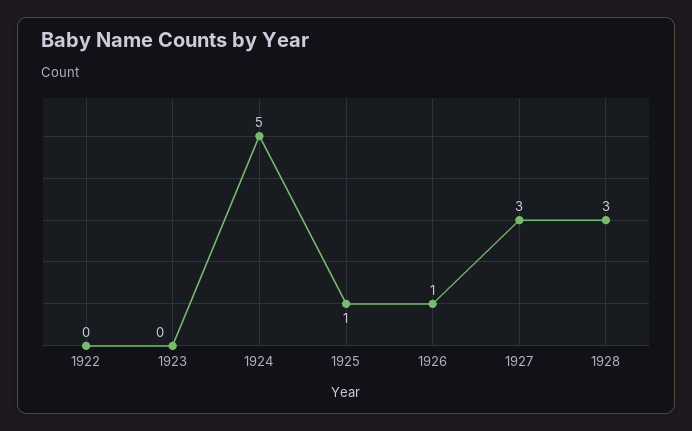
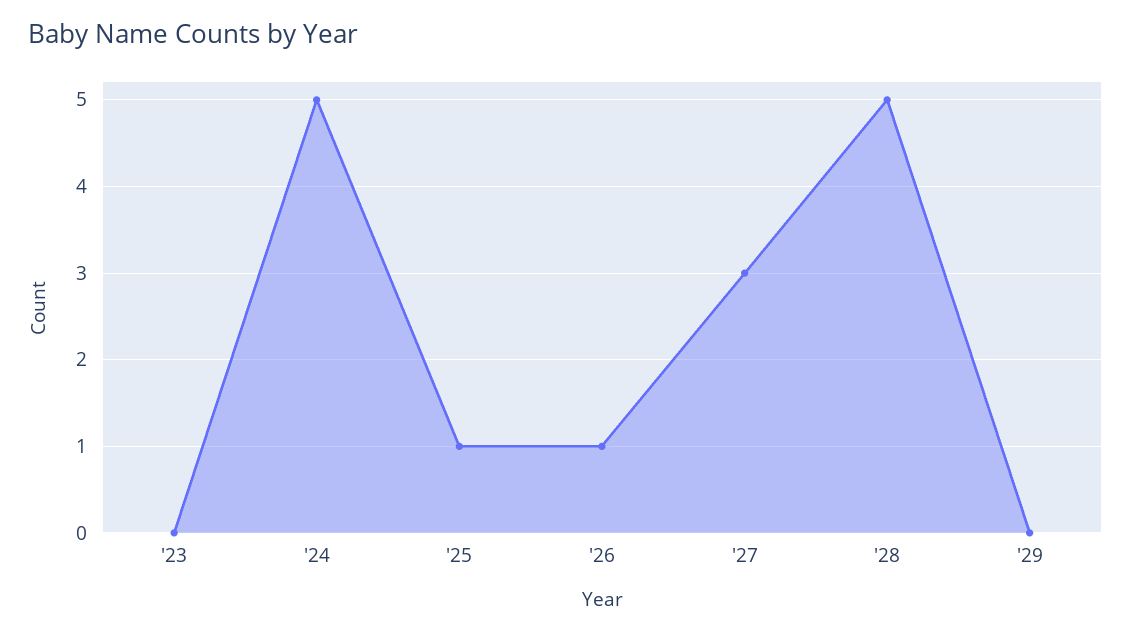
1922: 0 -> none
1928: 3 -> 5
'29: none -> 0

